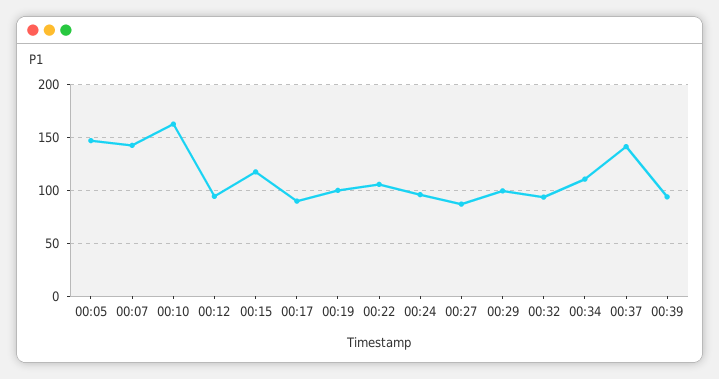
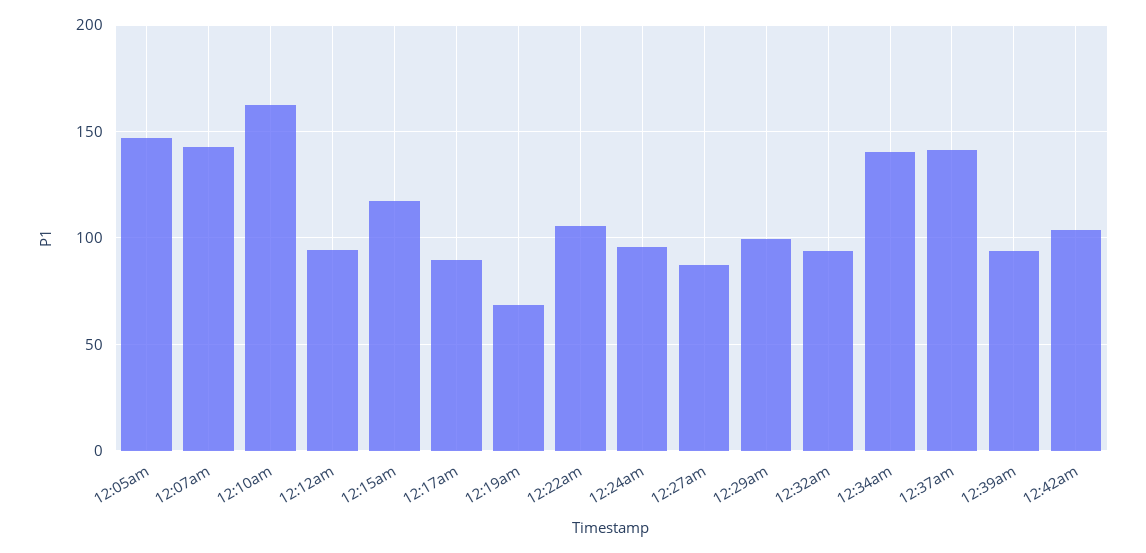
00:19: 100 -> 70
00:34: 110 -> 140
12:42am: none -> 105

